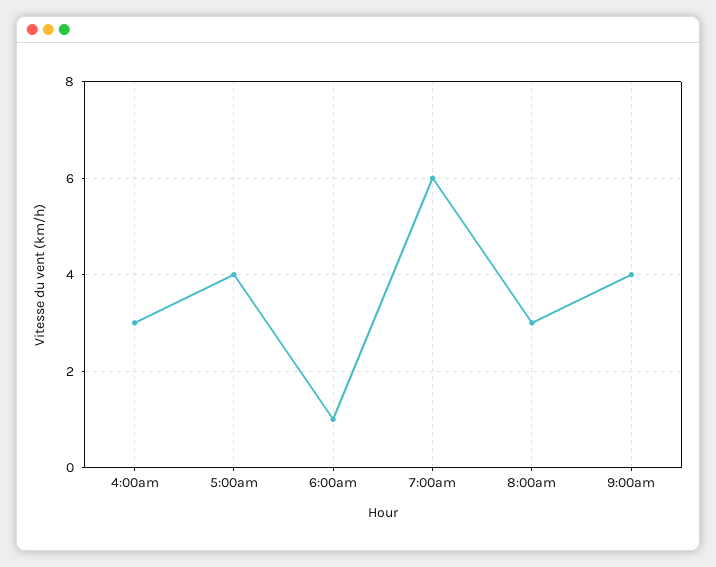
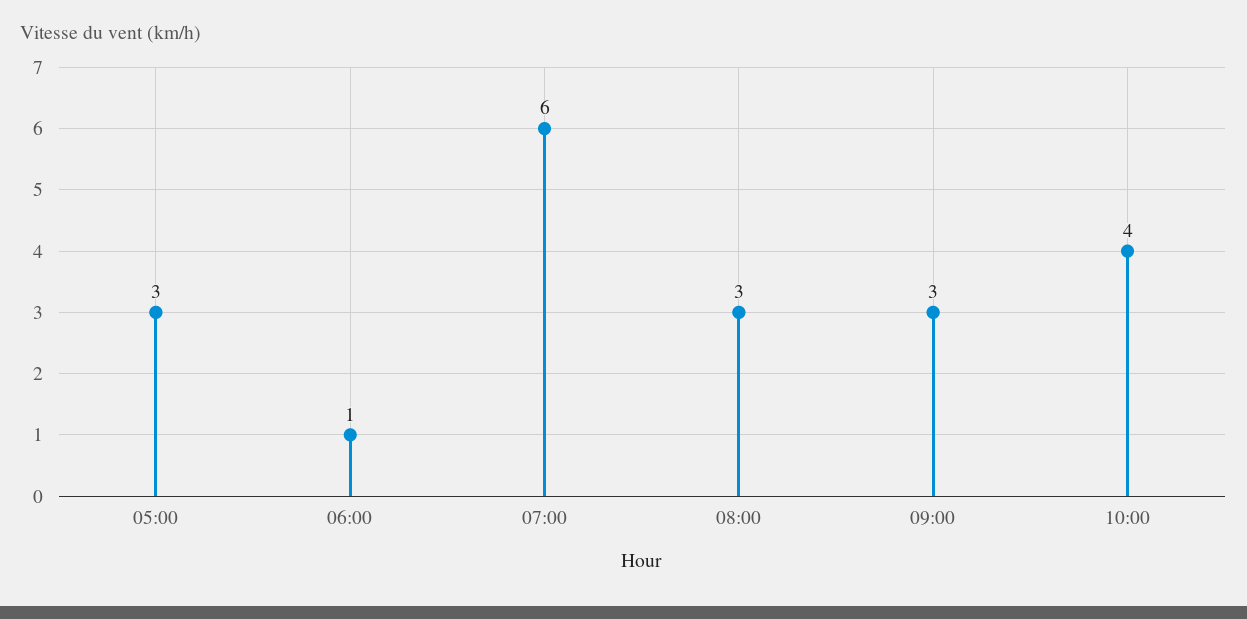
4:00am: 3 -> none
5:00am: 4 -> 3
9:00am: 4 -> 3
10:00: none -> 4

